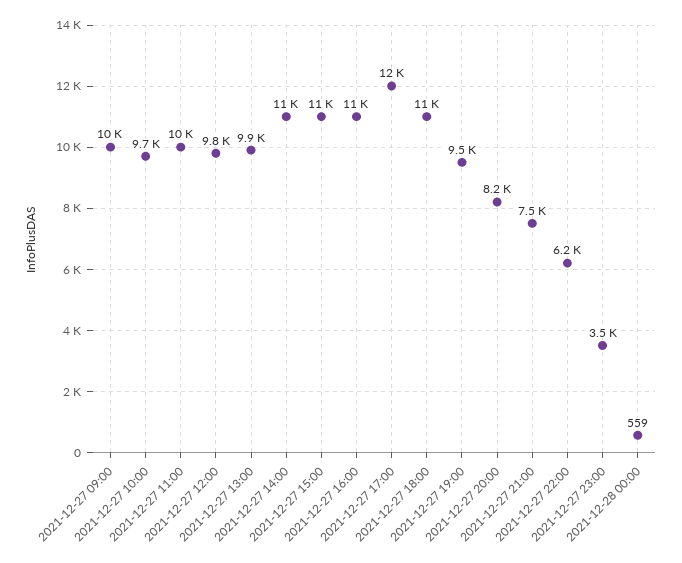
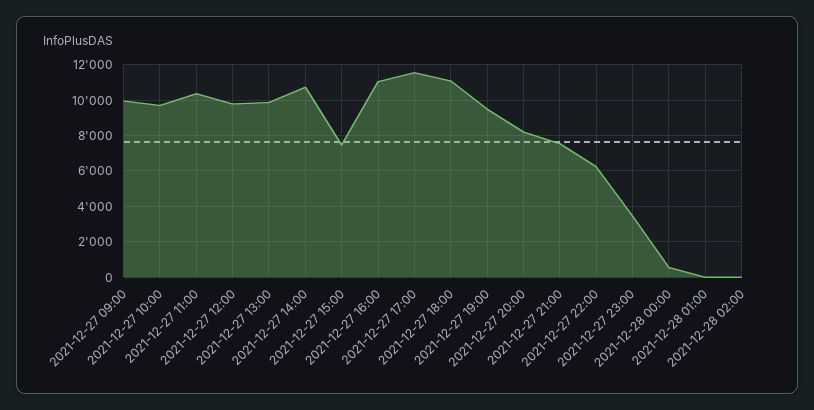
2021-12-27 15:00: 11000 -> 7500
2021-12-28 01:00: none -> 0
2021-12-28 02:00: none -> 0

